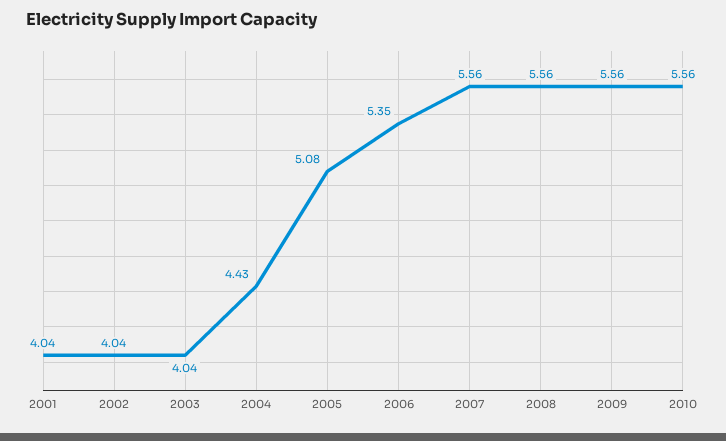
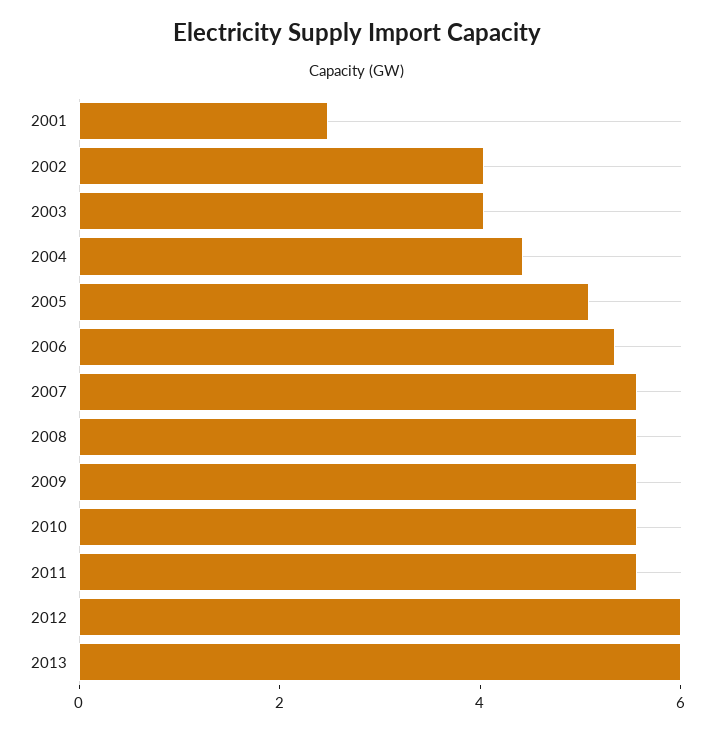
2001: 4.04 -> 2.5
2011: none -> 5.5
2012: none -> 6
2013: none -> 6

